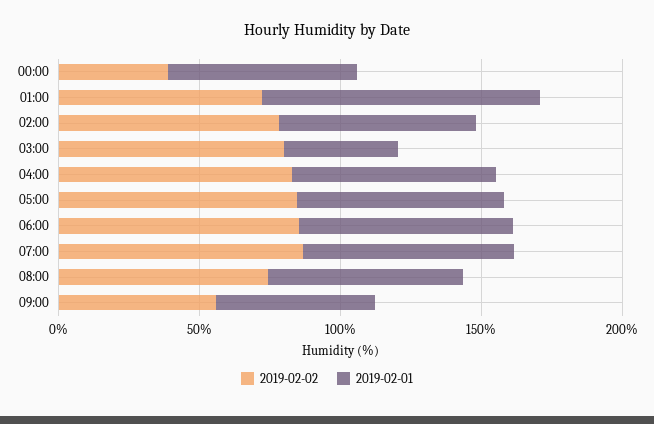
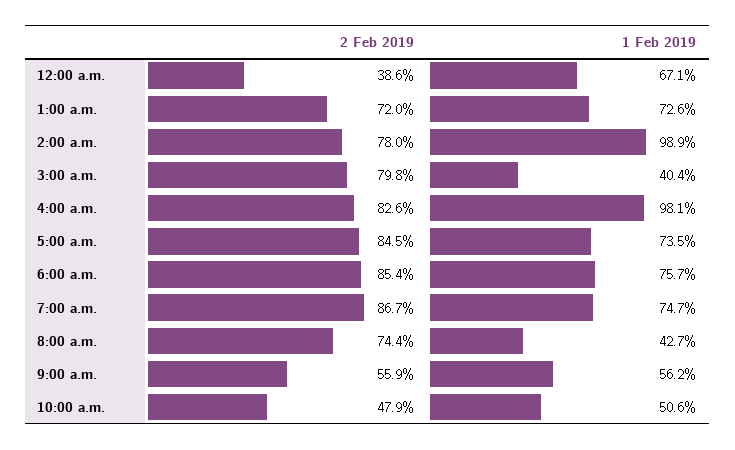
2019-02-01, 01:00: 100 -> 72.6
2019-02-01, 02:00: 70 -> 98.9
2019-02-01, 04:00: 70 -> 98.1
2019-02-01, 08:00: 70 -> 42.7
2019-02-02, 10:00 a.m.: none -> 47.9
2019-02-01, 10:00 a.m.: none -> 50.6

